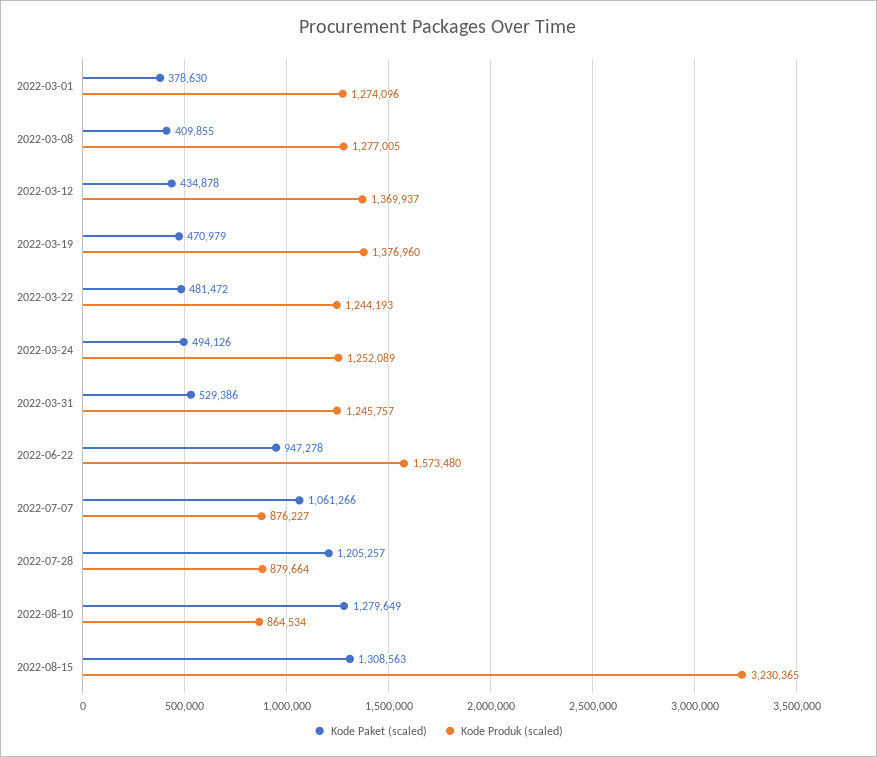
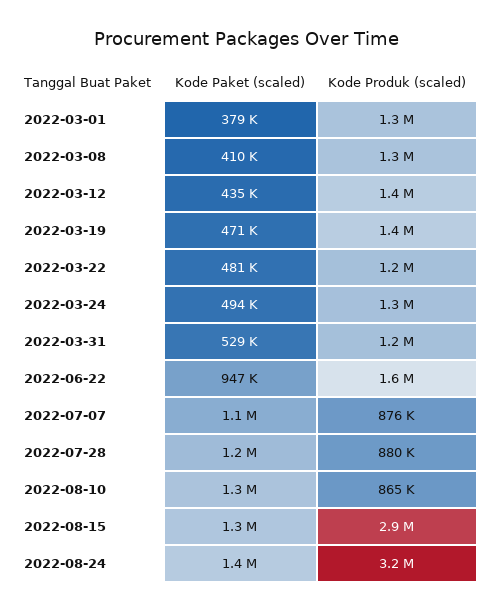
Kode Produk (scaled), 2022-08-15: 3230365 -> 2900000
Kode Paket (scaled), 2022-08-24: none -> 1400000
Kode Produk (scaled), 2022-08-24: none -> 3200000

